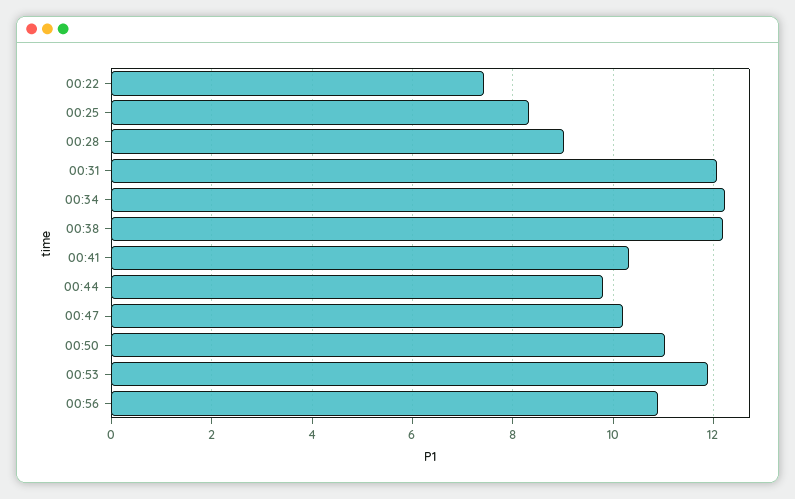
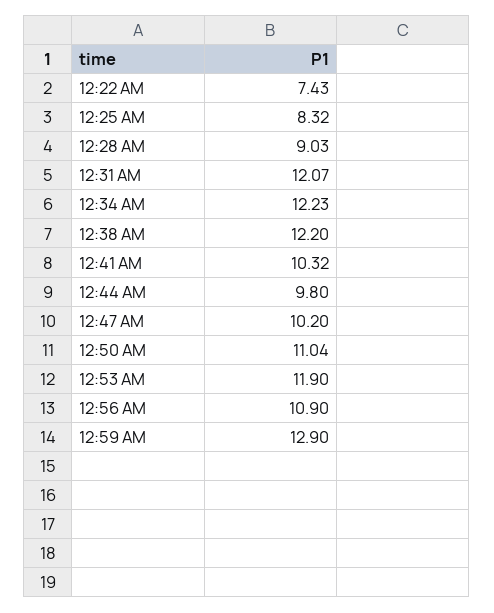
12:59 AM: none -> 12.9

